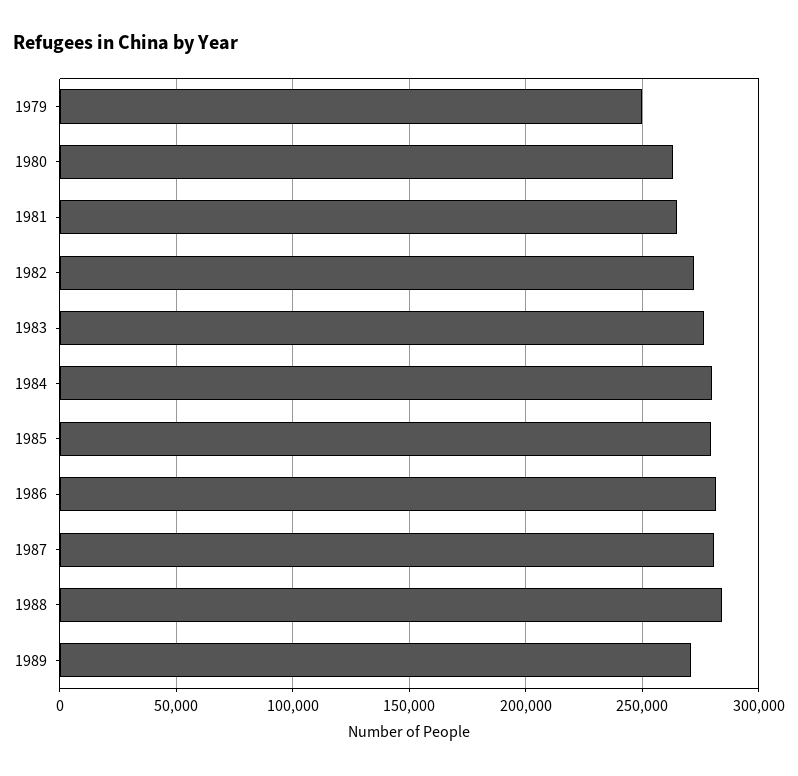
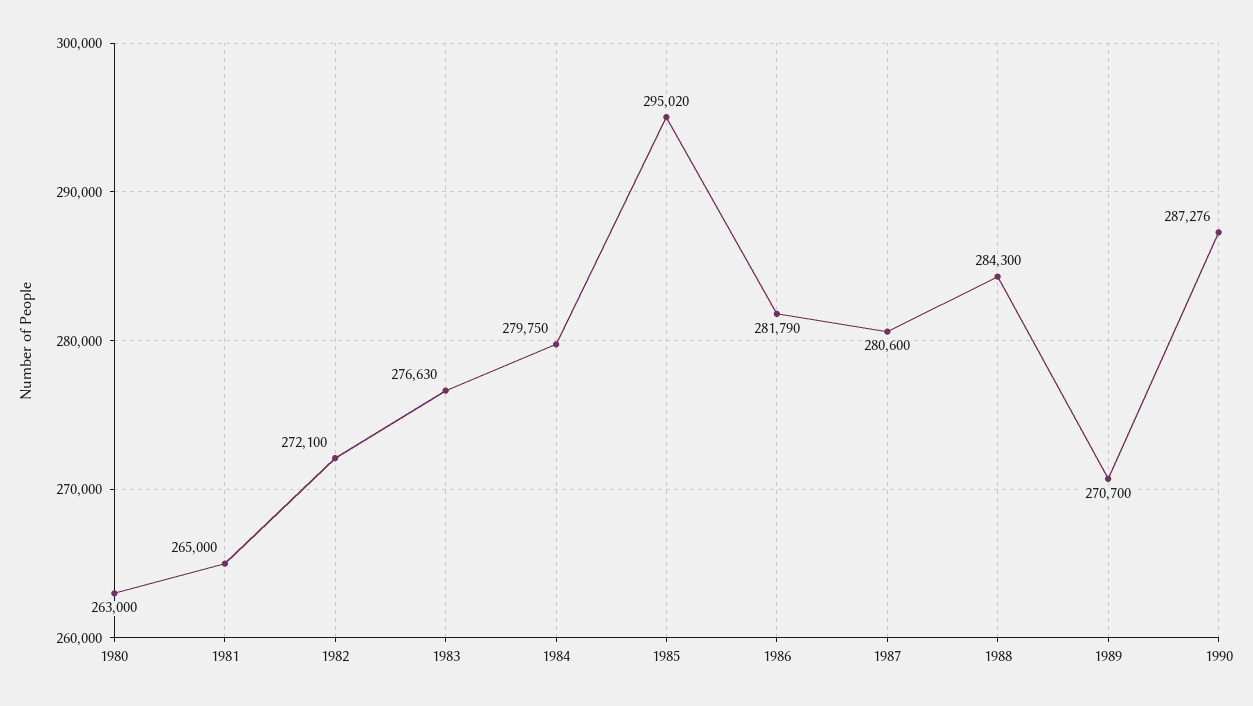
1979: 250000 -> none
1985: 280000 -> 295020
1990: none -> 287276

